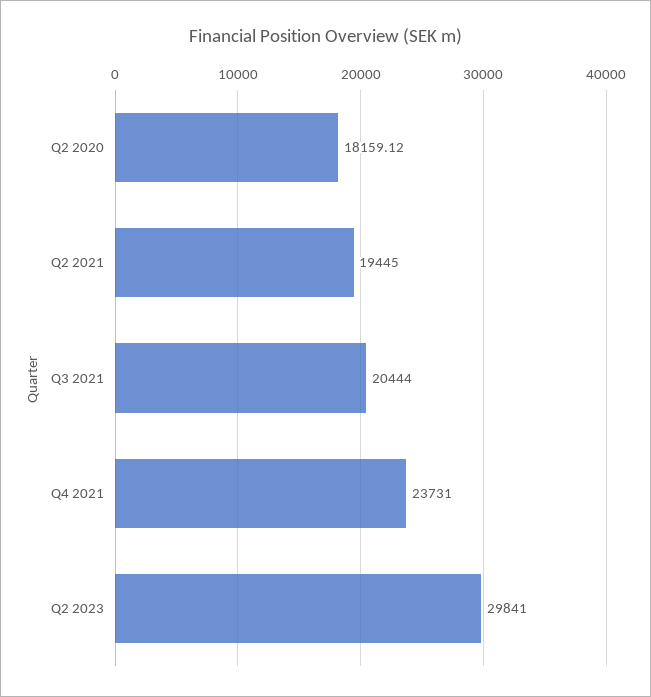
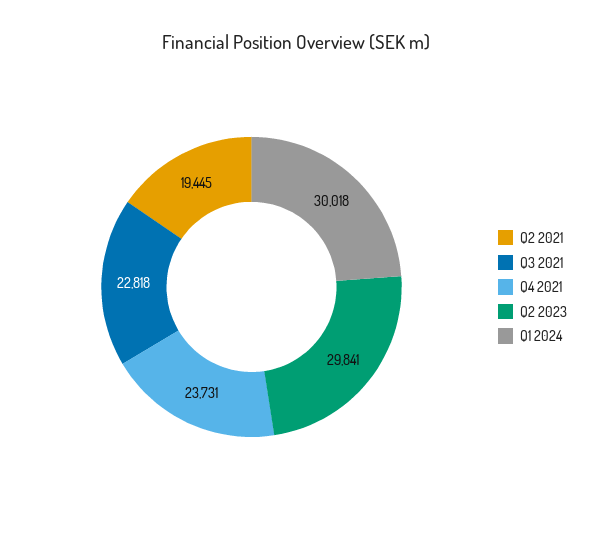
Q2 2020: 18159.12 -> none
Q3 2021: 20444 -> 22818
Q1 2024: none -> 30018

